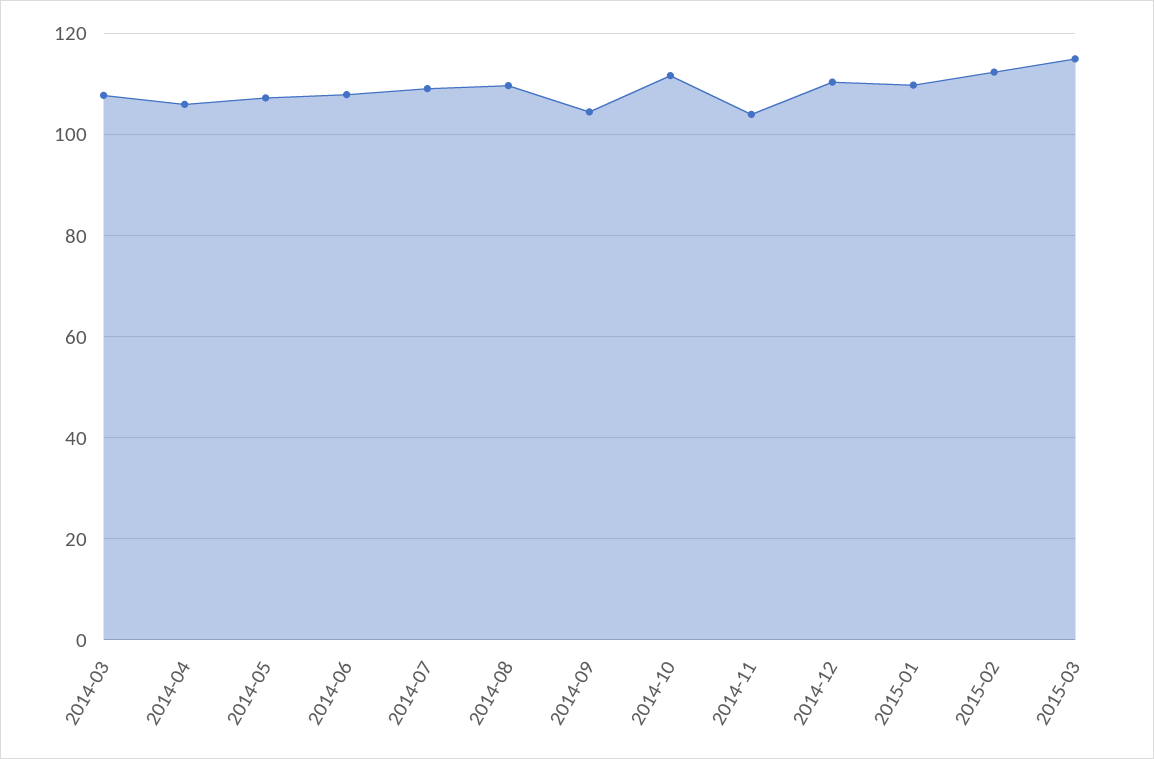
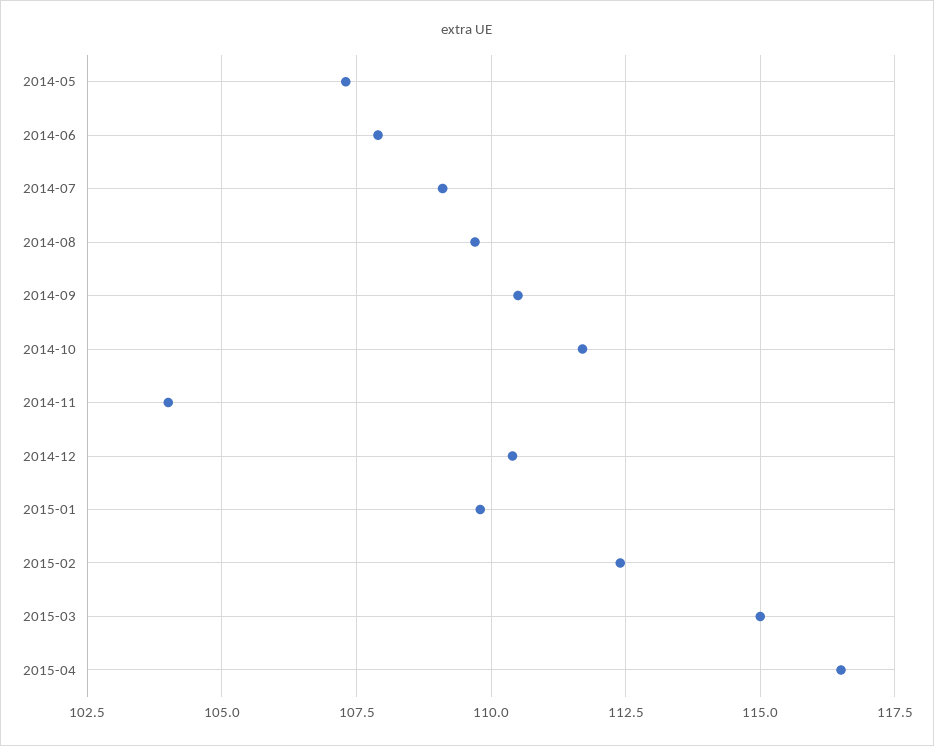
2014-03: 108 -> none
2014-04: 106 -> none
2014-09: 104 -> 110.5
2015-04: none -> 116.5

